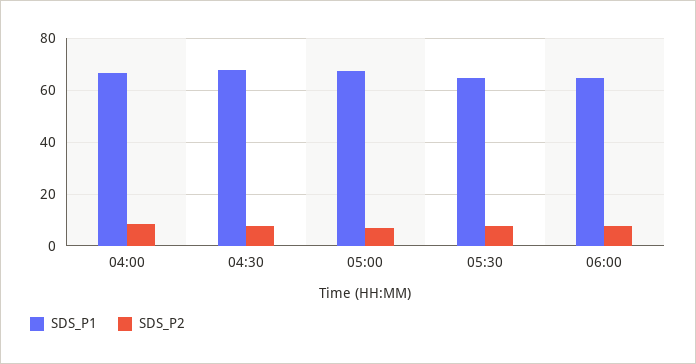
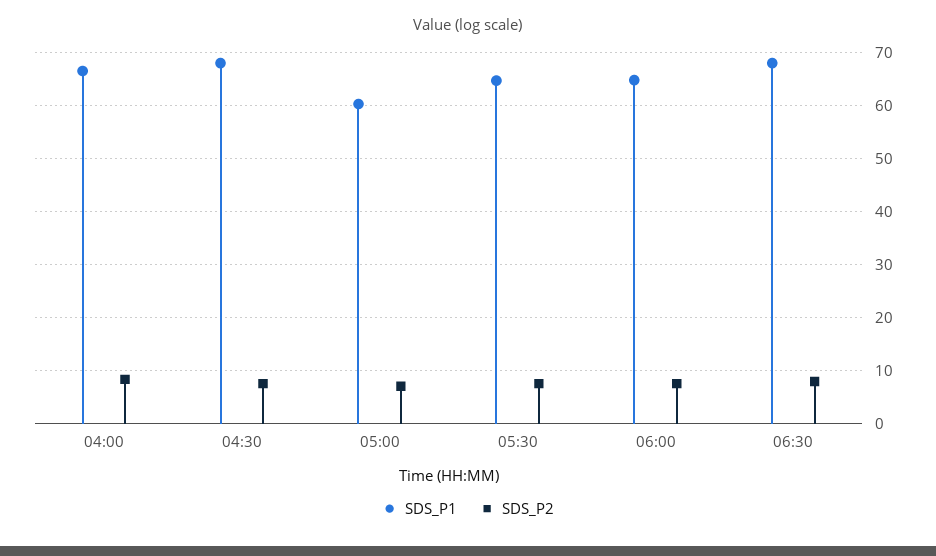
SDS_P1, 05:00: 67.5 -> 60
SDS_P1, 06:30: none -> 68
SDS_P2, 06:30: none -> 8

